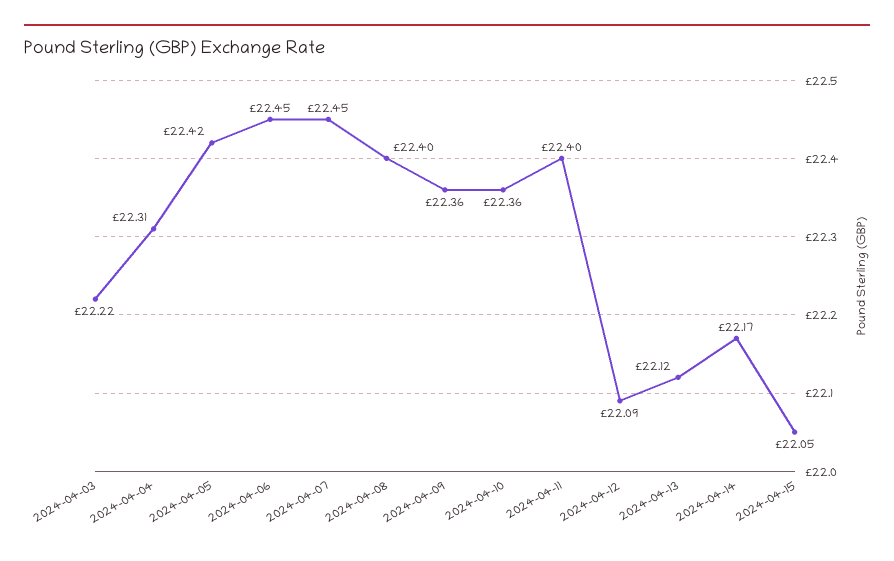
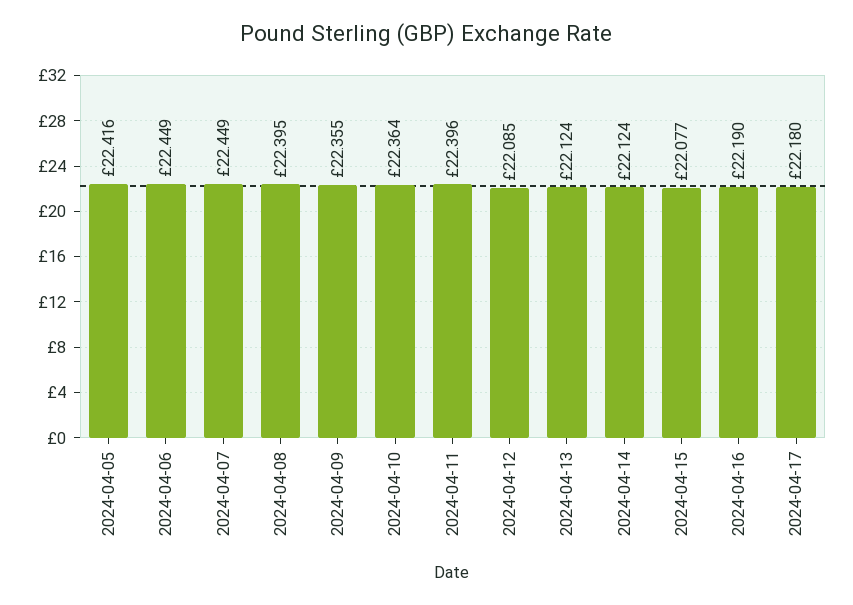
2024-04-03: 22.22 -> none
2024-04-04: 22.31 -> none
2024-04-14: 22.17 -> 22.124
2024-04-15: 22.05 -> 22.077
2024-04-16: none -> 22.19
2024-04-17: none -> 22.18

